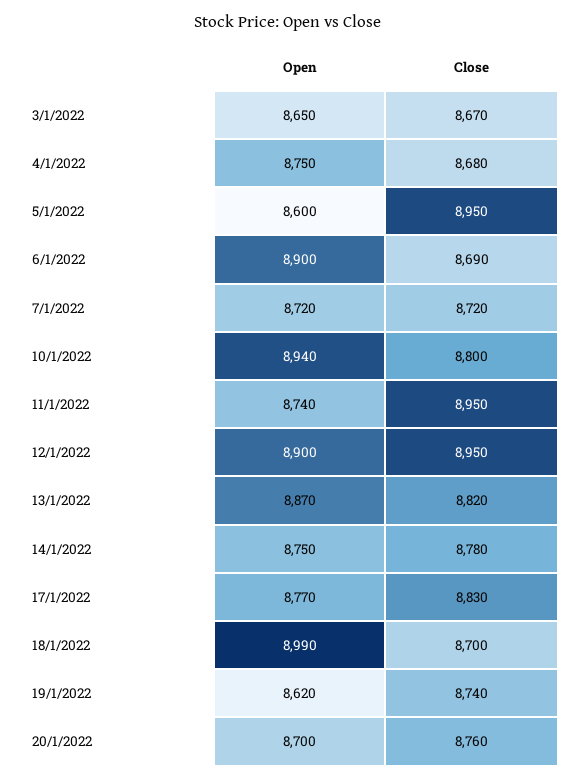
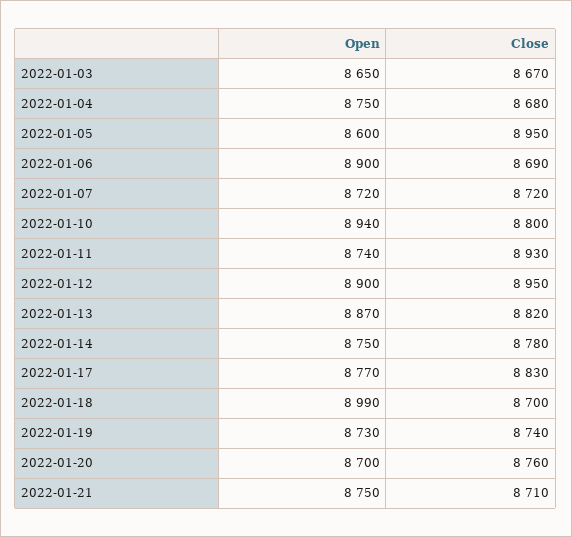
Close, 11/1/2022: 8950 -> 8930
Open, 19/1/2022: 8620 -> 8730
Open, 2022-01-21: none -> 8750
Close, 2022-01-21: none -> 8710

